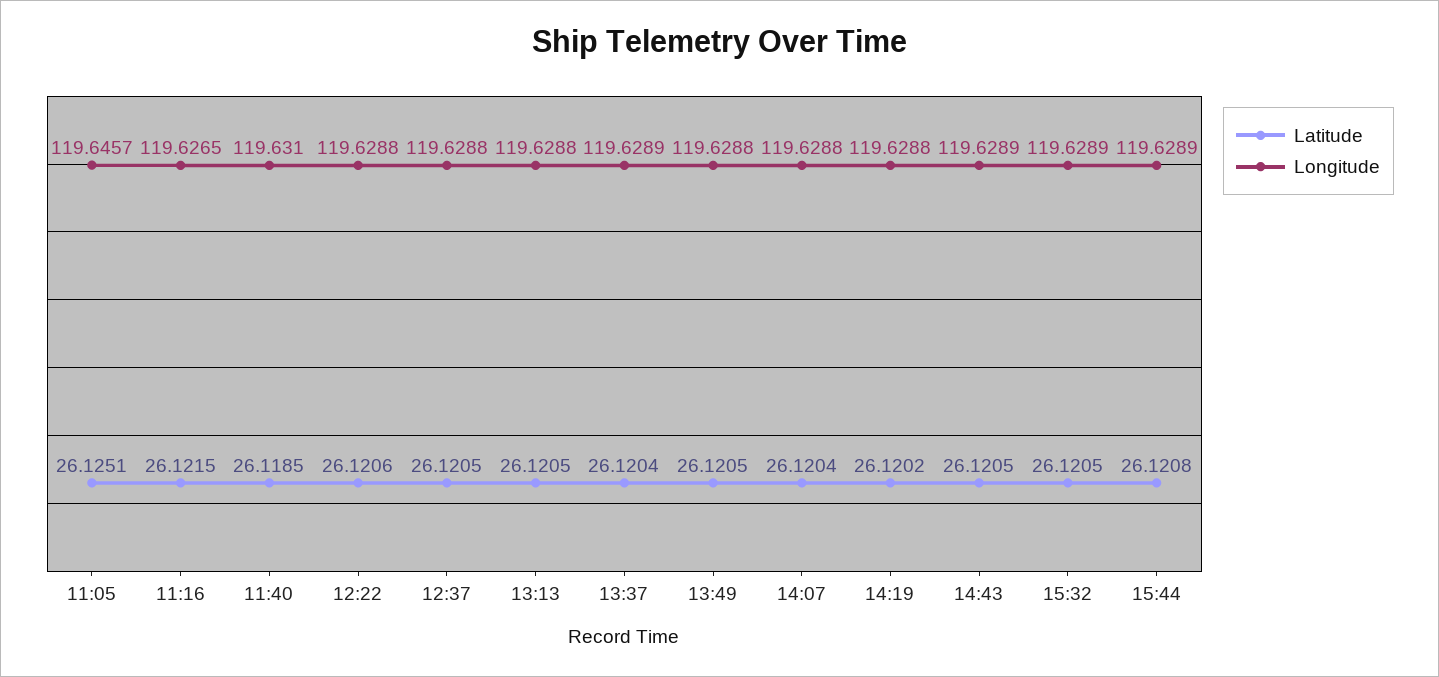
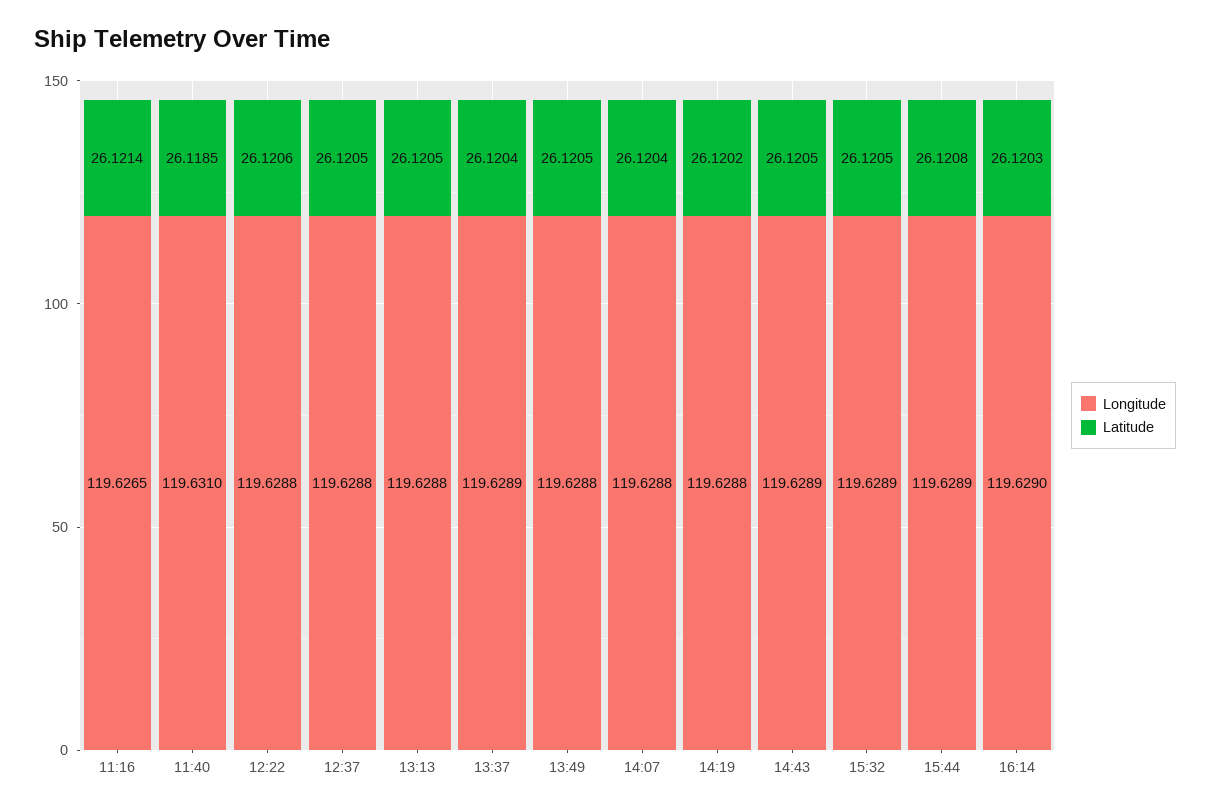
Latitude, 11:05: 26.1251 -> none
Longitude, 11:05: 119.6457 -> none
Latitude, 11:16: 26.1215 -> 26.1214
Longitude, 16:14: none -> 119.629
Latitude, 16:14: none -> 26.1203

